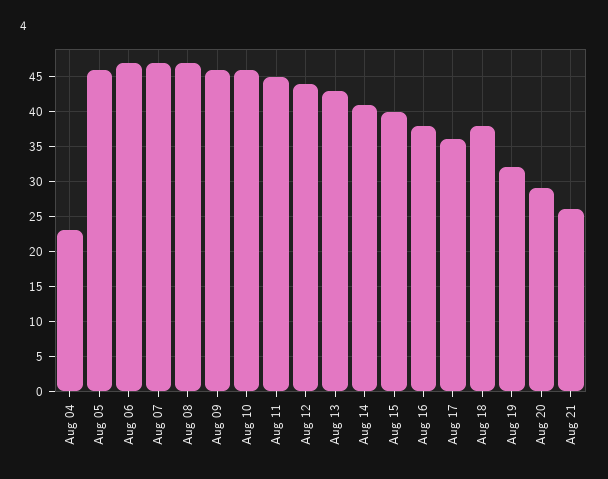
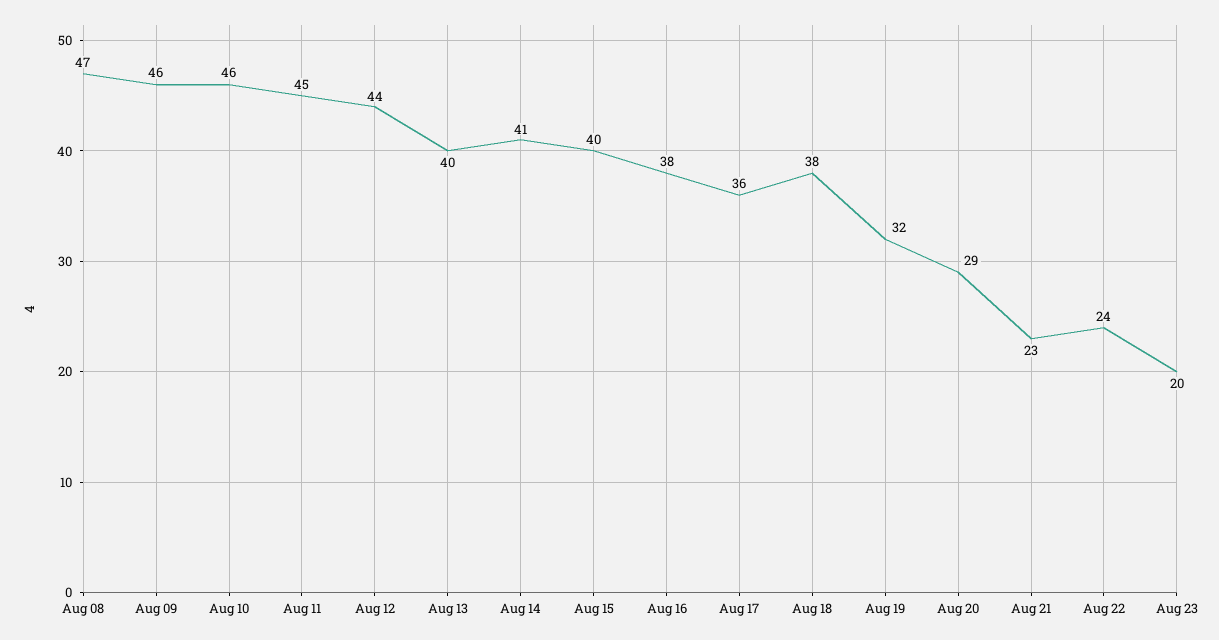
Aug 04: 23 -> none
Aug 05: 46 -> none
Aug 06: 47 -> none
Aug 07: 47 -> none
Aug 13: 43 -> 40
Aug 21: 26 -> 23
Aug 22: none -> 24
Aug 23: none -> 20

